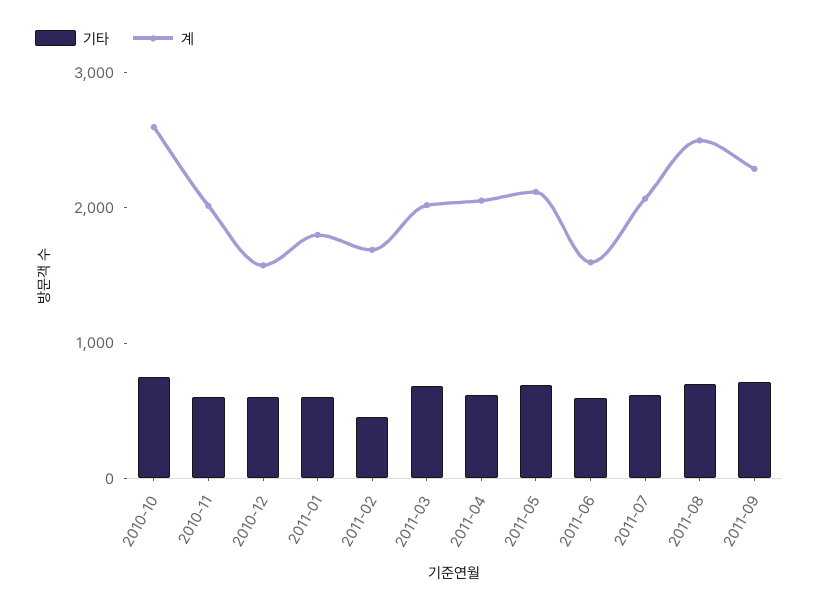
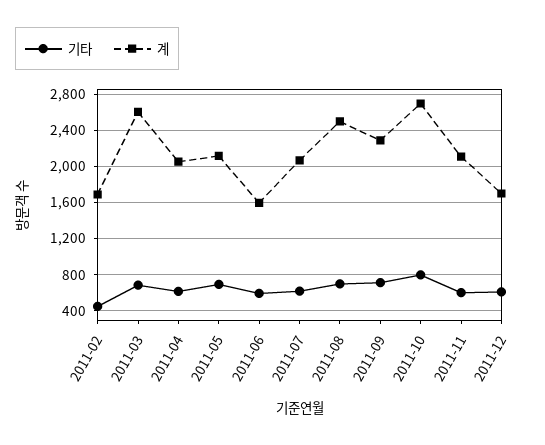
기타, 2010-10: 800 -> none
계, 2010-10: 2600 -> none
기타, 2010-11: 600 -> none
계, 2010-11: 2000 -> none
기타, 2010-12: 600 -> none
계, 2010-12: 1600 -> none
기타, 2011-01: 600 -> none
계, 2011-01: 1800 -> none
계, 2011-03: 2000 -> 2600
기타, 2011-10: none -> 800
계, 2011-10: none -> 2700
기타, 2011-11: none -> 600
계, 2011-11: none -> 2100
기타, 2011-12: none -> 600
계, 2011-12: none -> 1700

